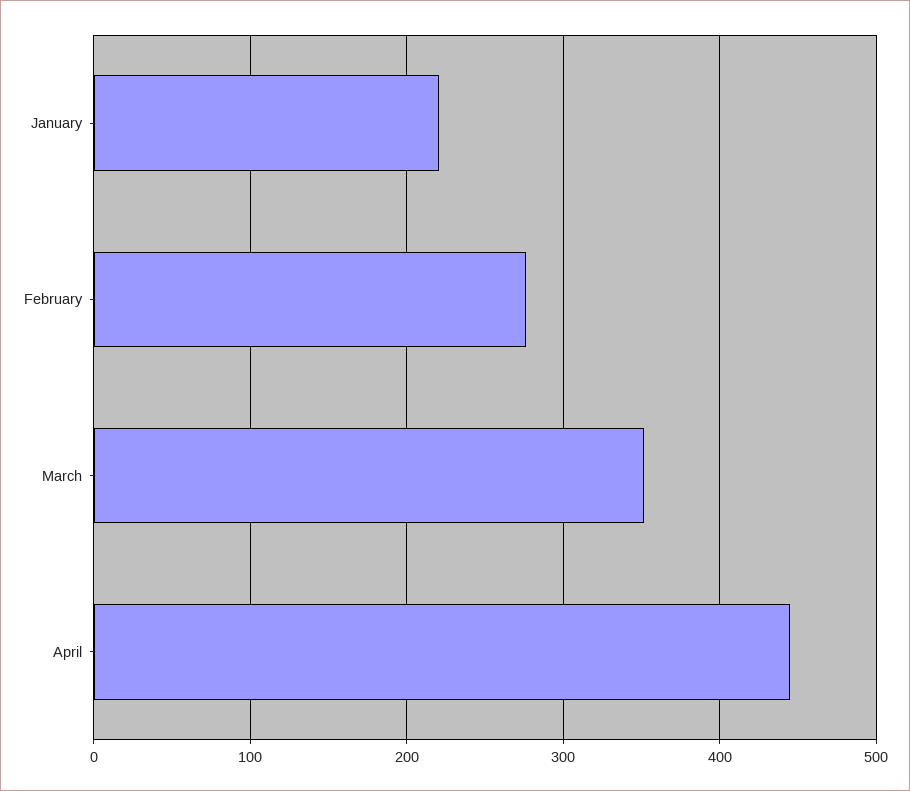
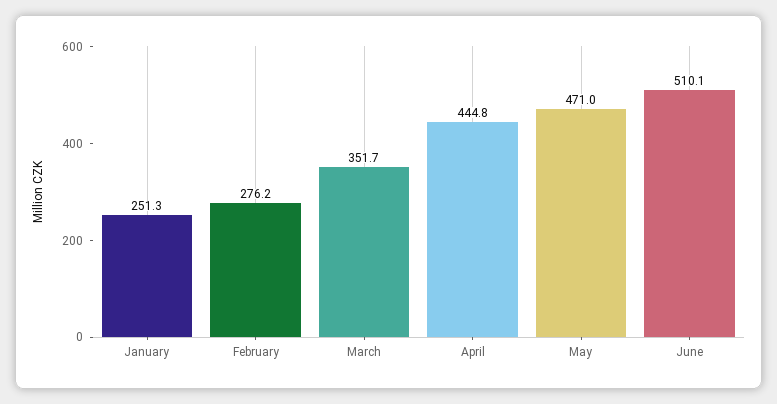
January: 220 -> 251.3
May: none -> 471
June: none -> 510.1

